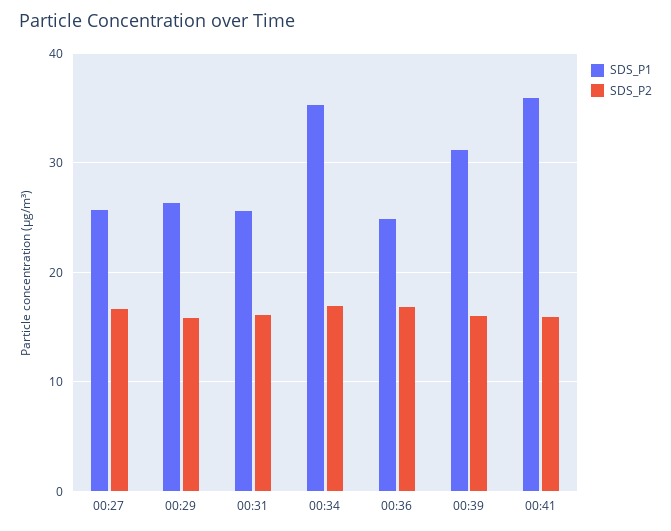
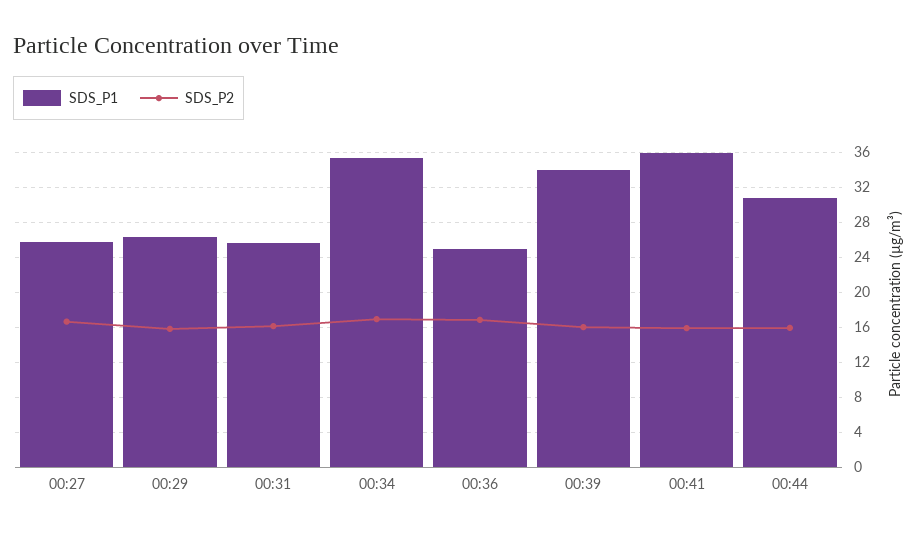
SDS_P1, 00:39: 31 -> 34
SDS_P1, 00:44: none -> 31
SDS_P2, 00:44: none -> 16

